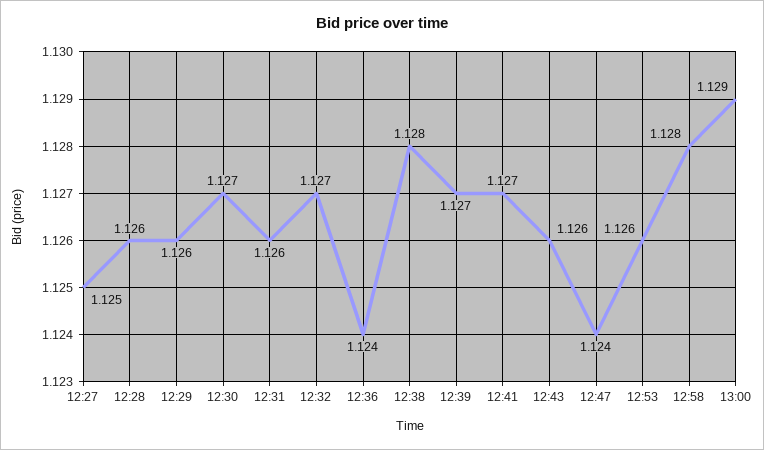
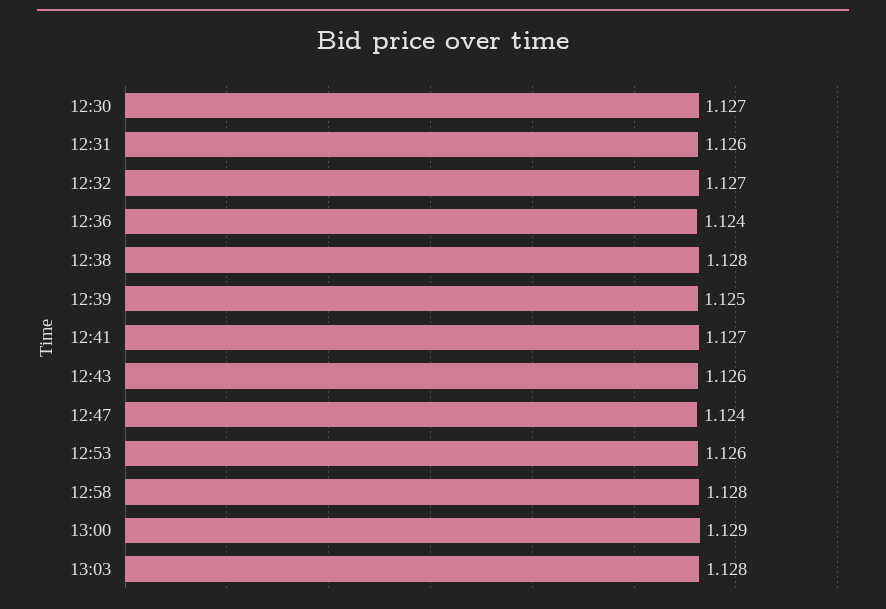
12:27: 1.125 -> none
12:28: 1.126 -> none
12:29: 1.126 -> none
12:39: 1.127 -> 1.125
13:03: none -> 1.128

